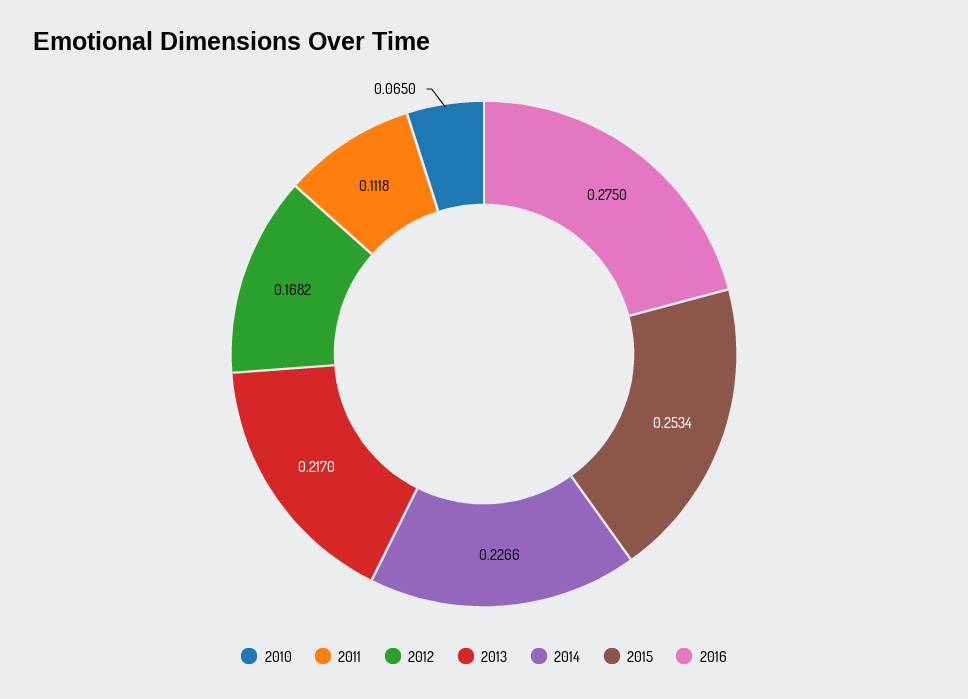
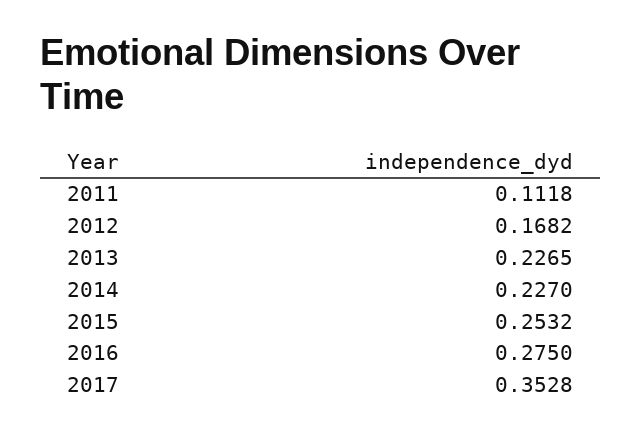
2010: 0.065 -> none
2013: 0.217 -> 0.2265
2014: 0.2266 -> 0.227
2015: 0.2534 -> 0.2532
2017: none -> 0.3528

